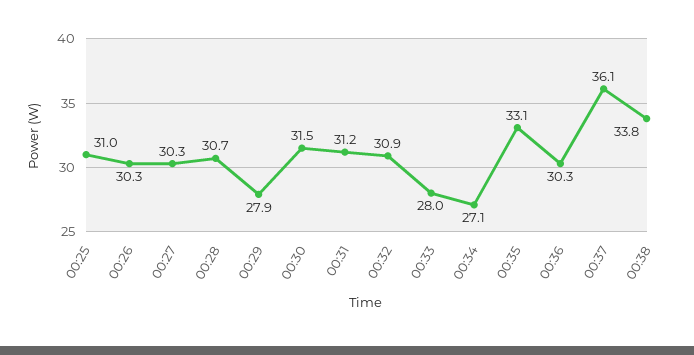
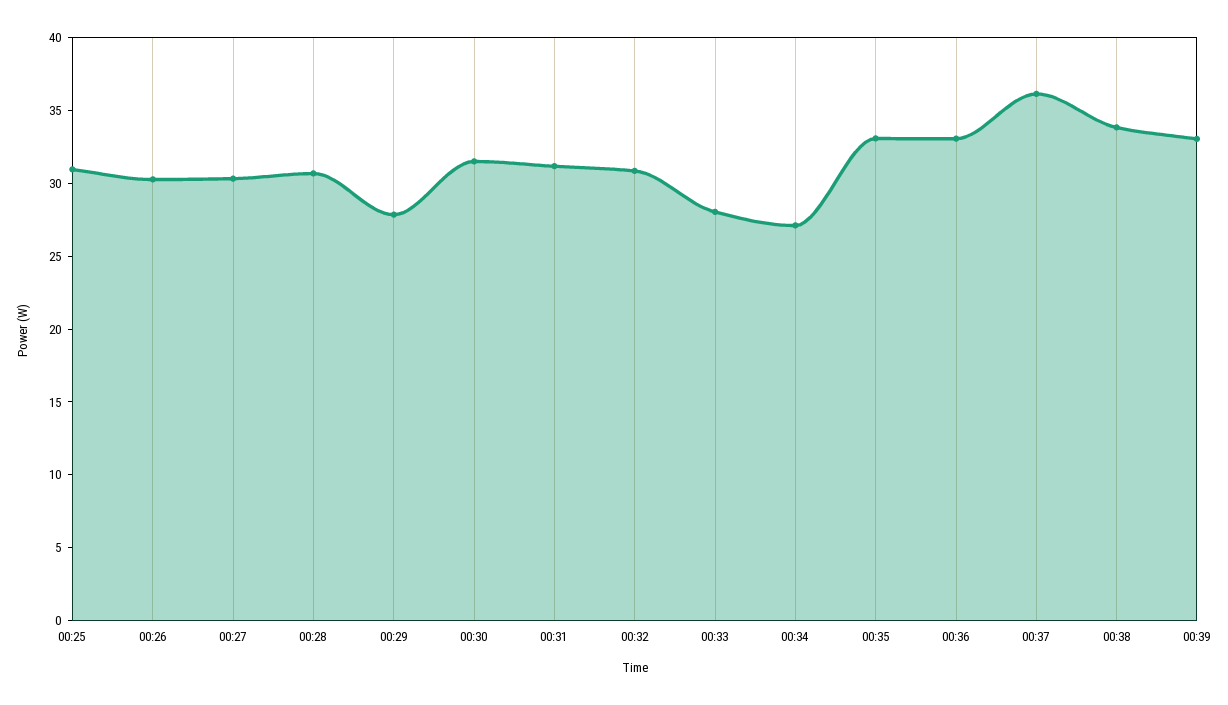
00:36: 30.3 -> 33
00:39: none -> 33

